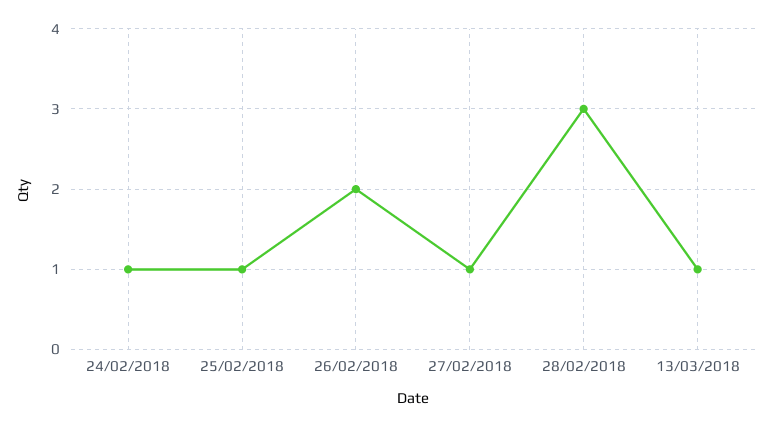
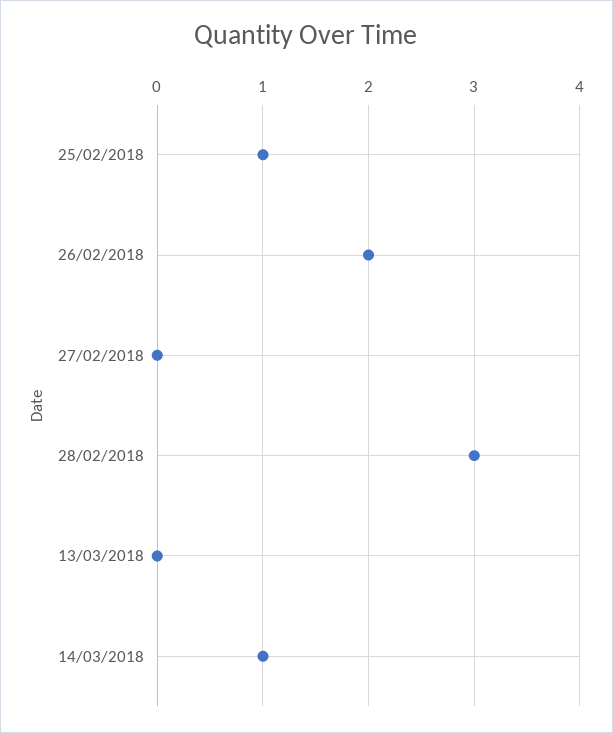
24/02/2018: 1 -> none
27/02/2018: 1 -> 0
13/03/2018: 1 -> 0
14/03/2018: none -> 1

